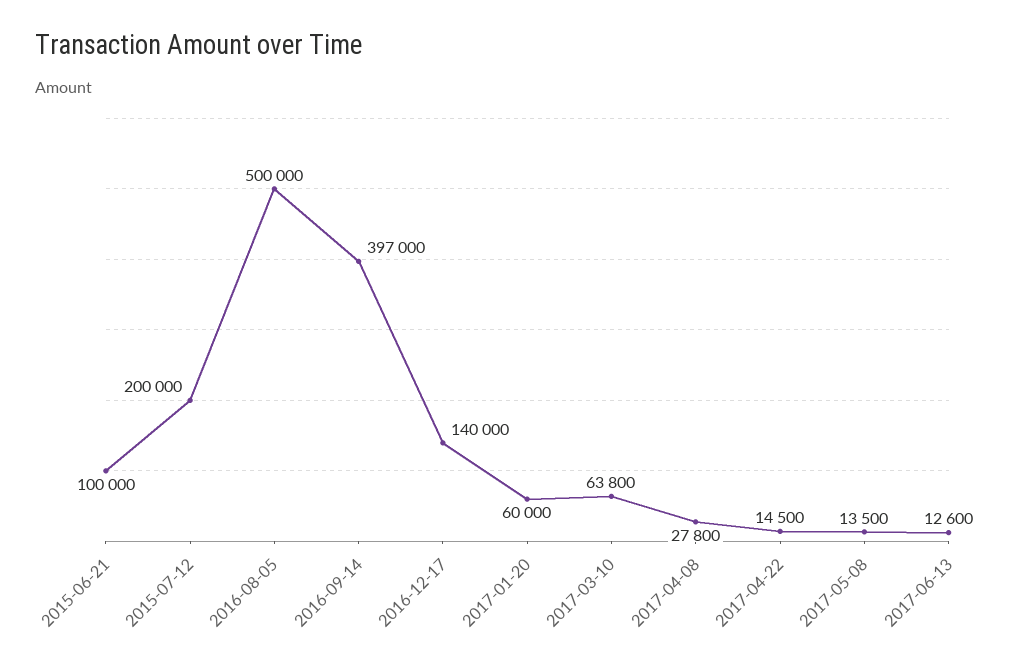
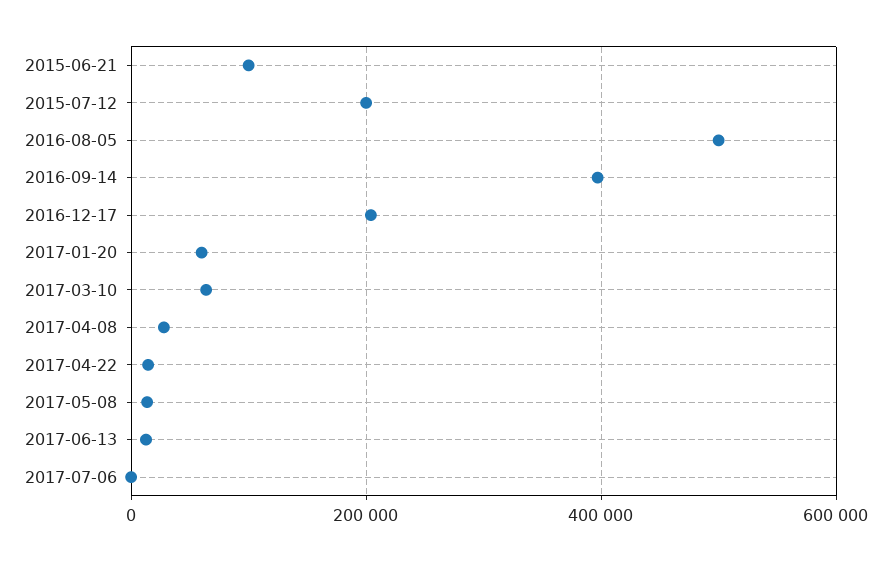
2016-12-17: 140000 -> 200000
2017-07-06: none -> 0

